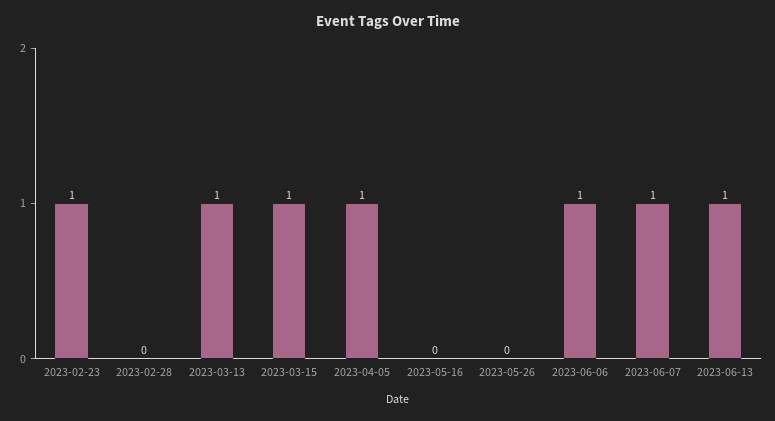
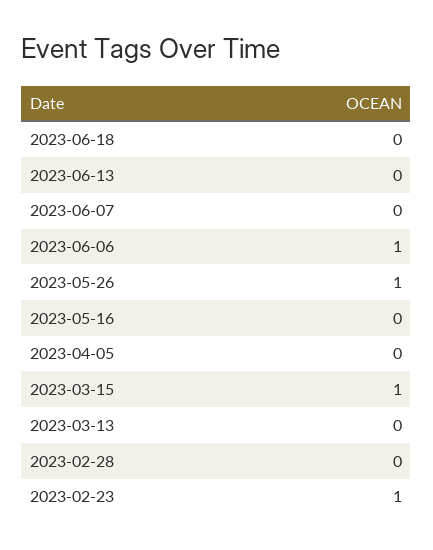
2023-03-13: 1 -> 0
2023-04-05: 1 -> 0
2023-05-26: 0 -> 1
2023-06-07: 1 -> 0
2023-06-13: 1 -> 0
2023-06-18: none -> 0

